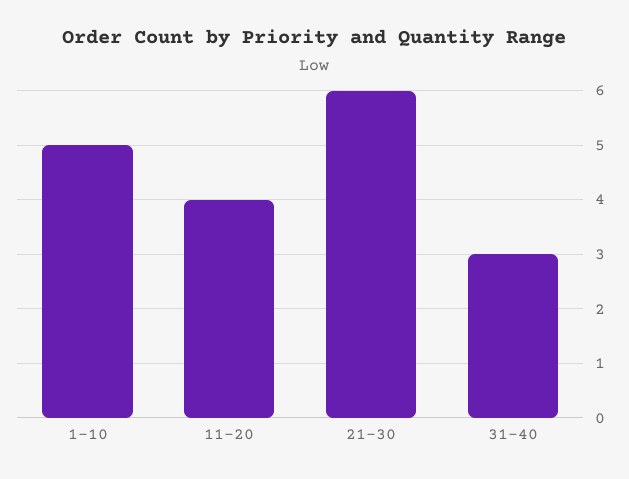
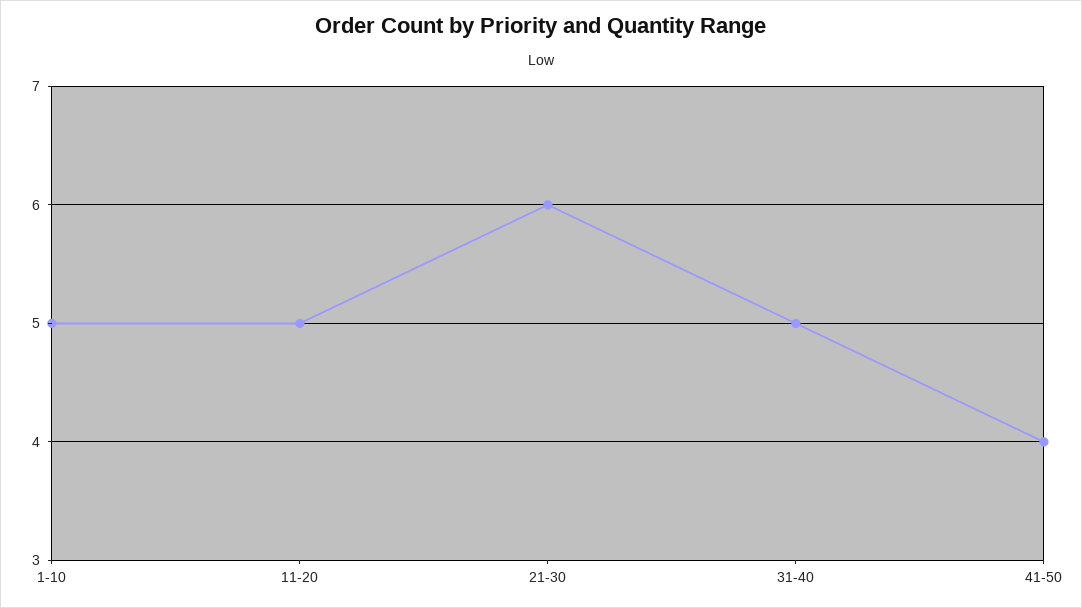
11-20: 4 -> 5
31-40: 3 -> 5
41-50: none -> 4

